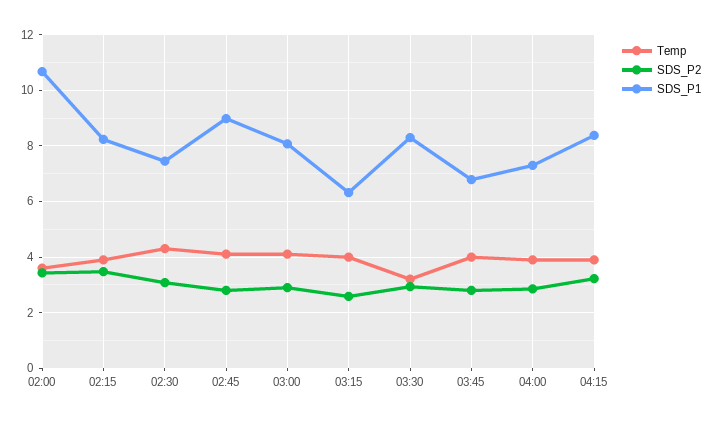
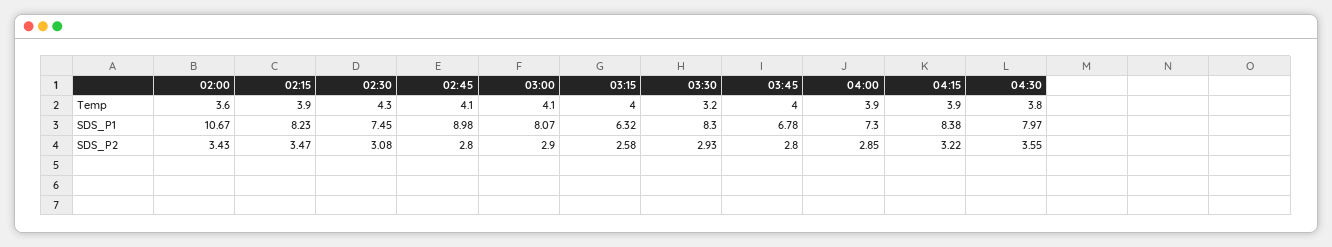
Temp, 04:30: none -> 3.8
SDS_P1, 04:30: none -> 7.97
SDS_P2, 04:30: none -> 3.55

